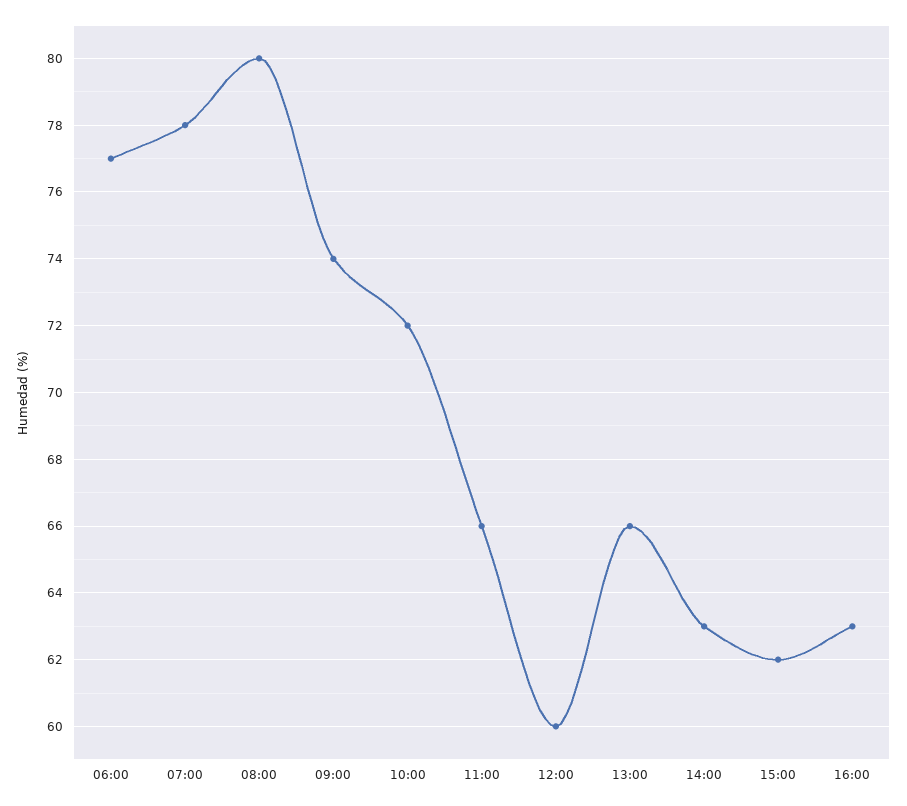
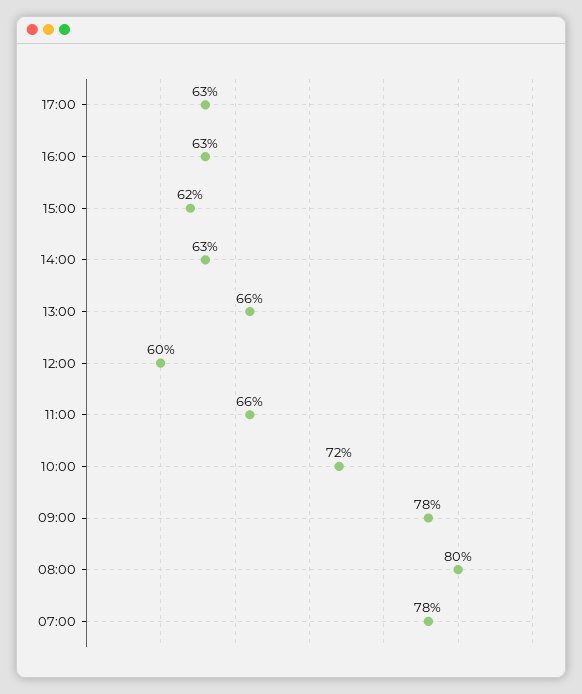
06:00: 77 -> none
09:00: 74 -> 78
17:00: none -> 63

